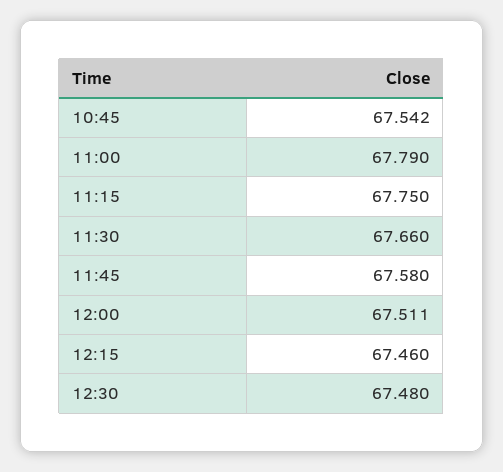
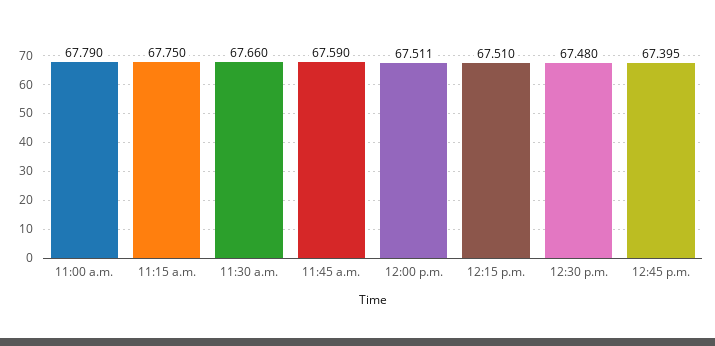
10:45: 67.542 -> none
11:45: 67.58 -> 67.59
12:15: 67.46 -> 67.51
12:45 p.m.: none -> 67.395

